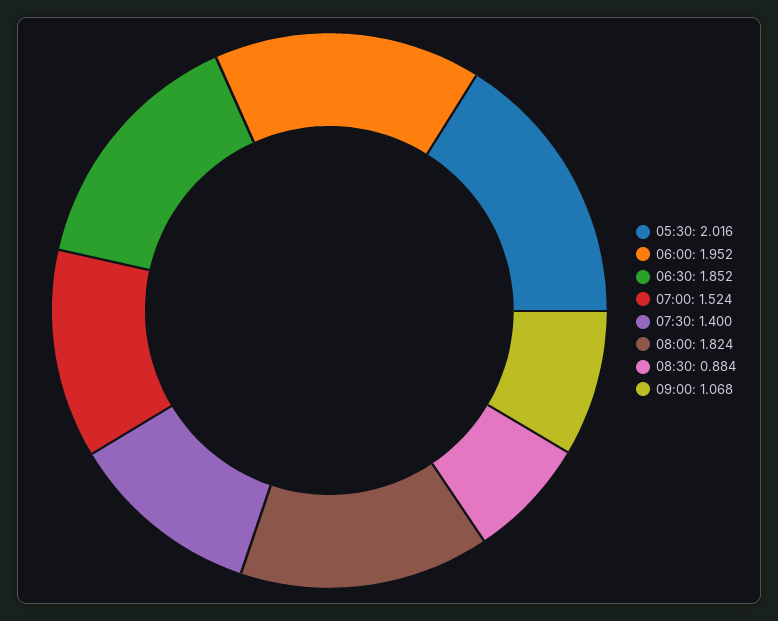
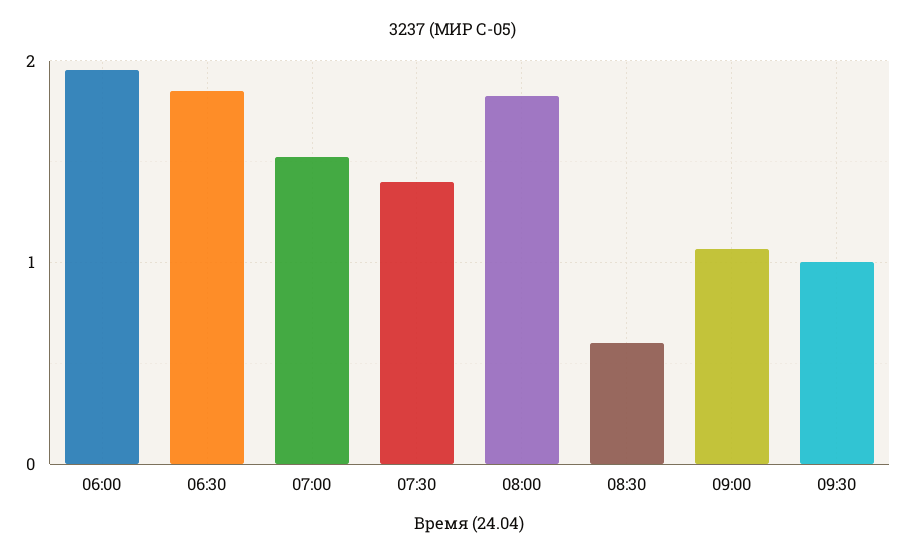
05:30: 2.016 -> none
08:30: 0.884 -> 0.6
09:30: none -> 1

